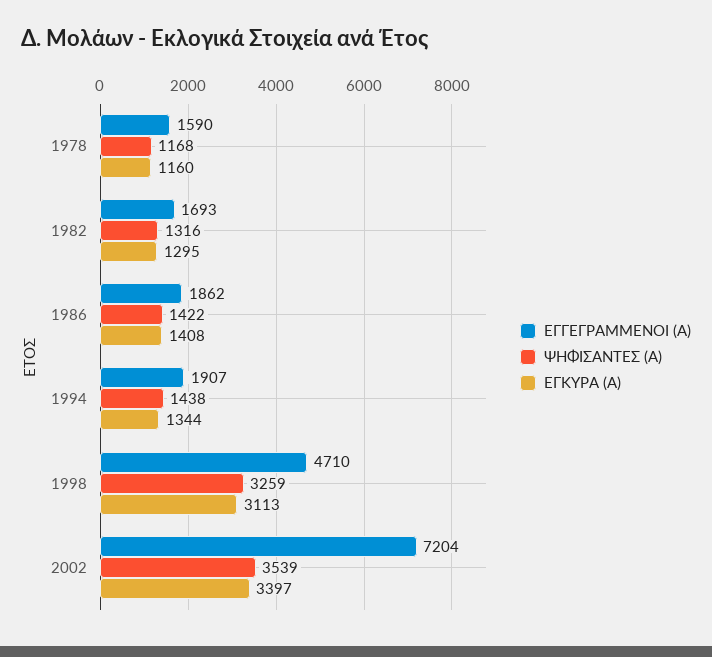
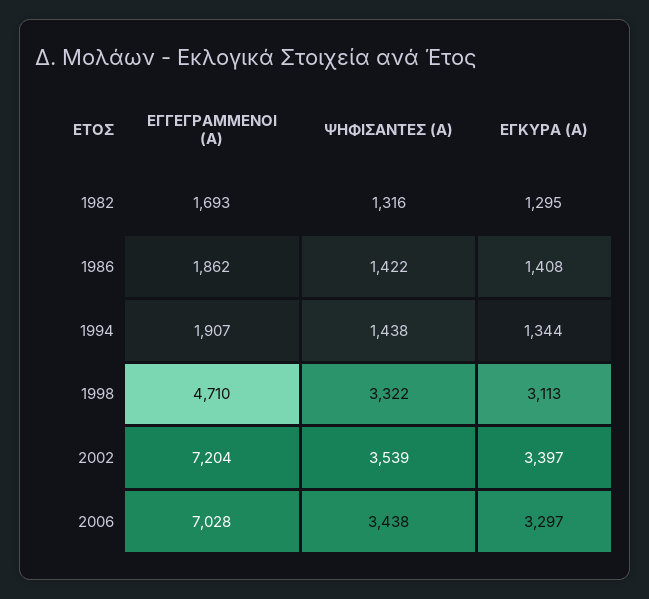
ΕΓΓΕΓΡΑΜΜΕΝΟΙ (Α), 1978: 1590 -> none
ΨΗΦΙΣΑΝΤΕΣ (Α), 1978: 1168 -> none
ΕΓΚΥΡΑ (Α), 1978: 1160 -> none
ΨΗΦΙΣΑΝΤΕΣ (Α), 1998: 3259 -> 3322
ΕΓΓΕΓΡΑΜΜΕΝΟΙ (Α), 2006: none -> 7028
ΨΗΦΙΣΑΝΤΕΣ (Α), 2006: none -> 3438
ΕΓΚΥΡΑ (Α), 2006: none -> 3297

